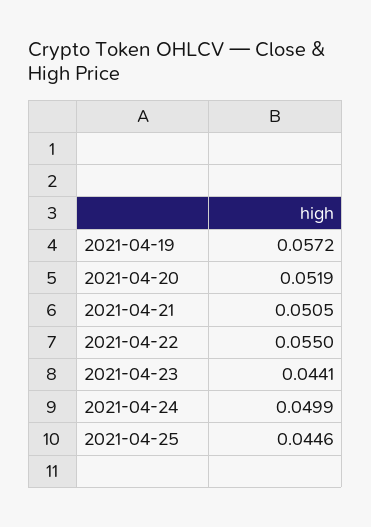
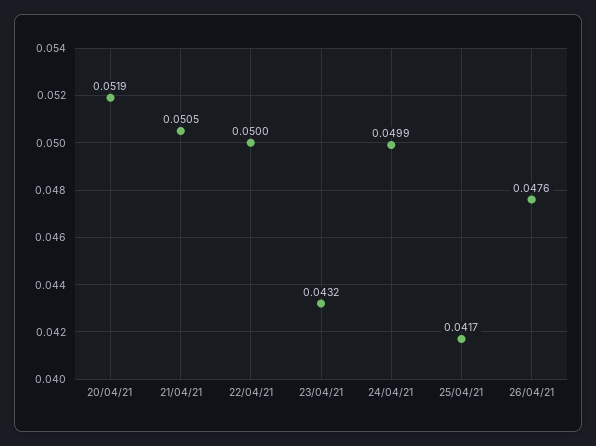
2021-04-19: 0.0572 -> none
2021-04-22: 0.055 -> 0.05
2021-04-23: 0.0441 -> 0.0432
2021-04-25: 0.0446 -> 0.0417
26/04/21: none -> 0.0476

